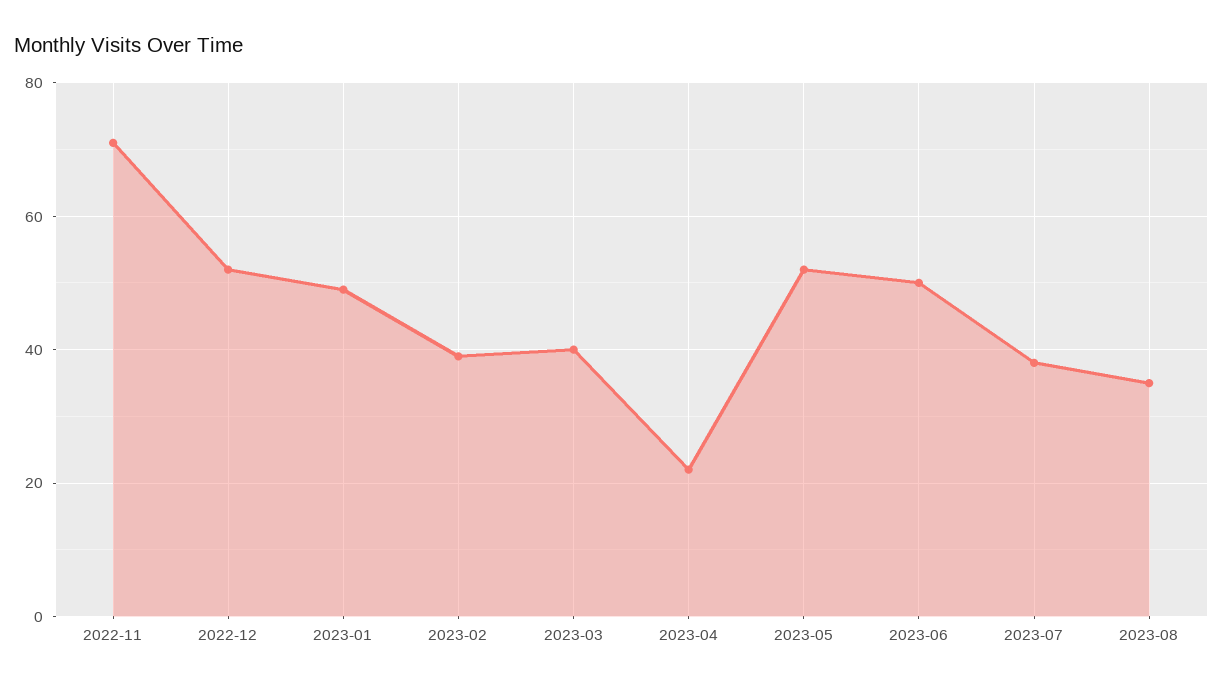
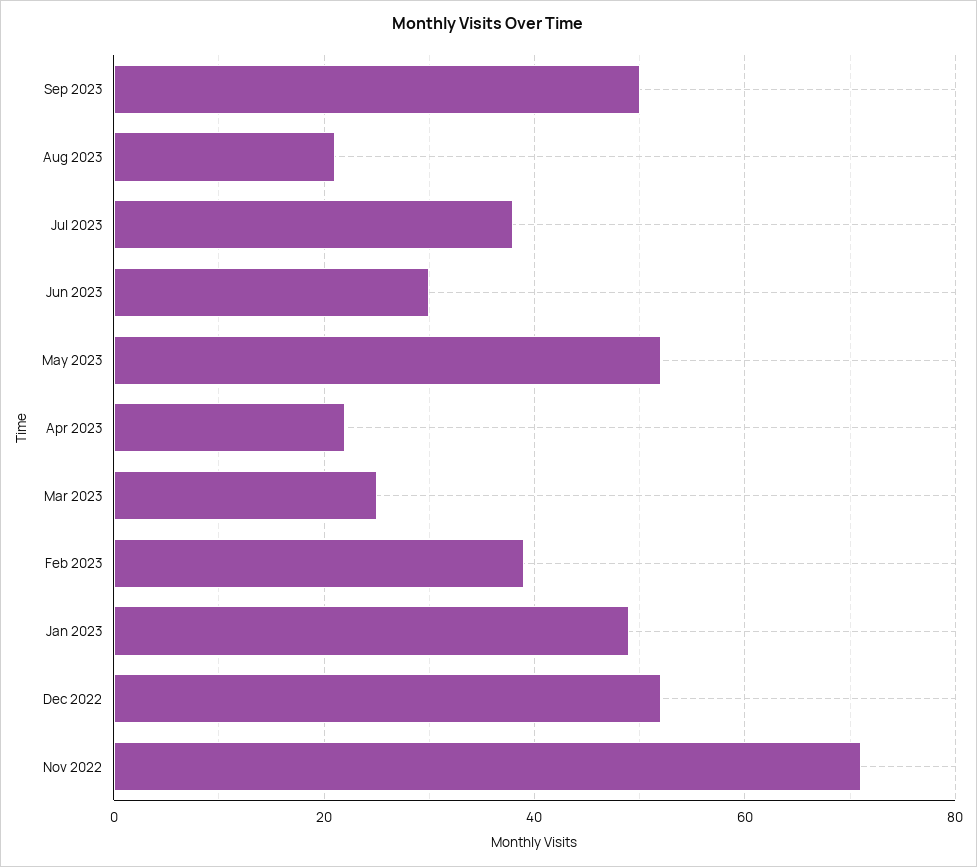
2023-03: 40 -> 25
2023-06: 50 -> 30
2023-08: 35 -> 20
Sep 2023: none -> 50

